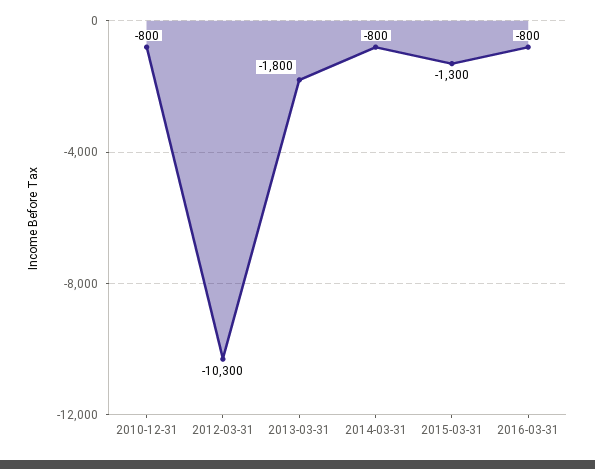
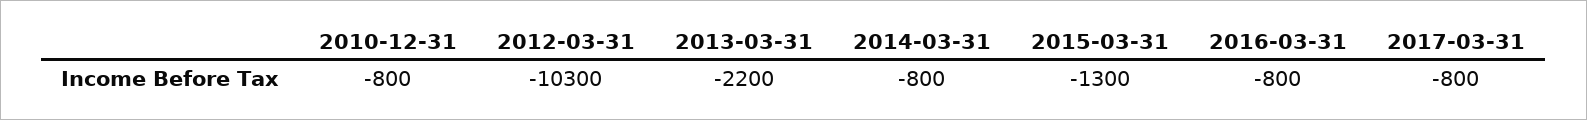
2013-03-31: -1800 -> -2200
2017-03-31: none -> -800

